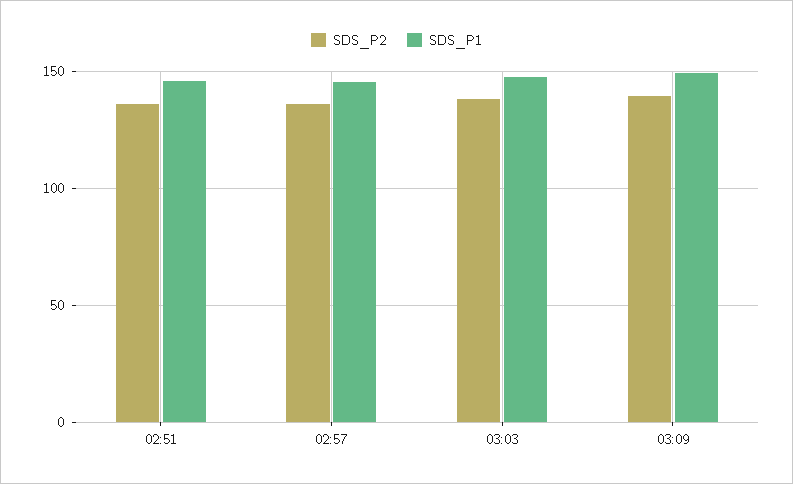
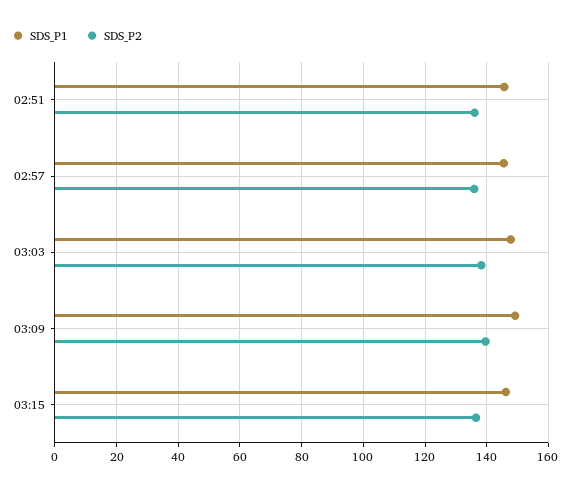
SDS_P1, 03:15: none -> 146
SDS_P2, 03:15: none -> 136

